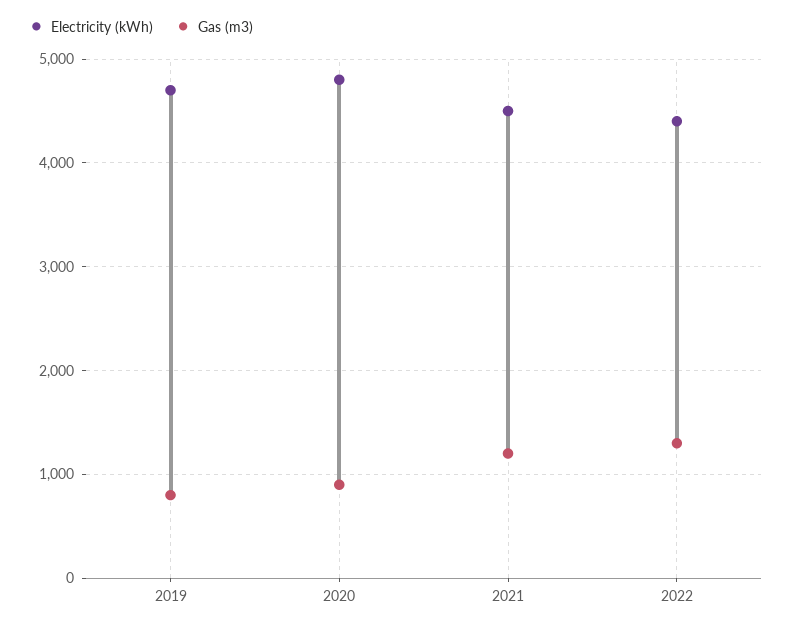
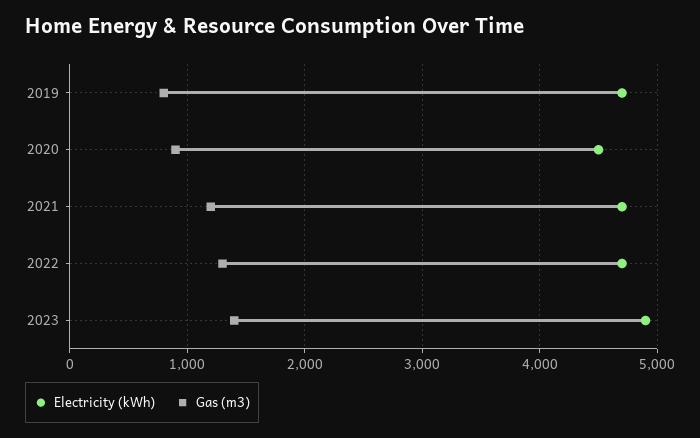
Electricity (kWh), 2020: 4800 -> 4500
Electricity (kWh), 2021: 4500 -> 4700
Electricity (kWh), 2022: 4400 -> 4700
Electricity (kWh), 2023: none -> 4900
Gas (m3), 2023: none -> 1400

